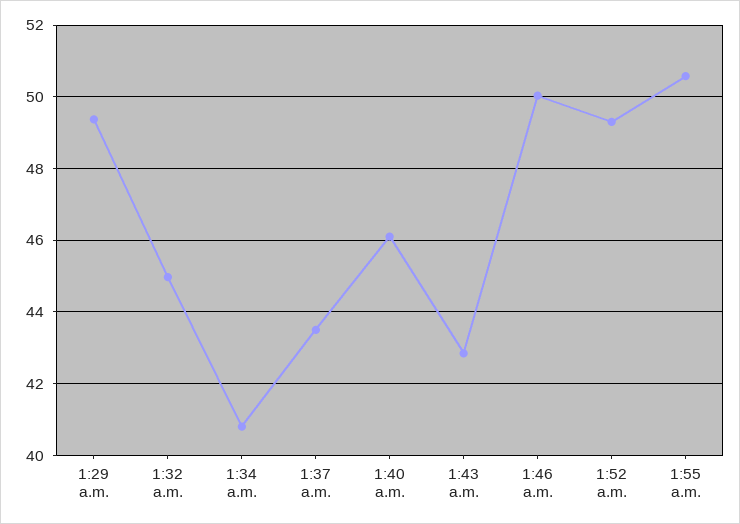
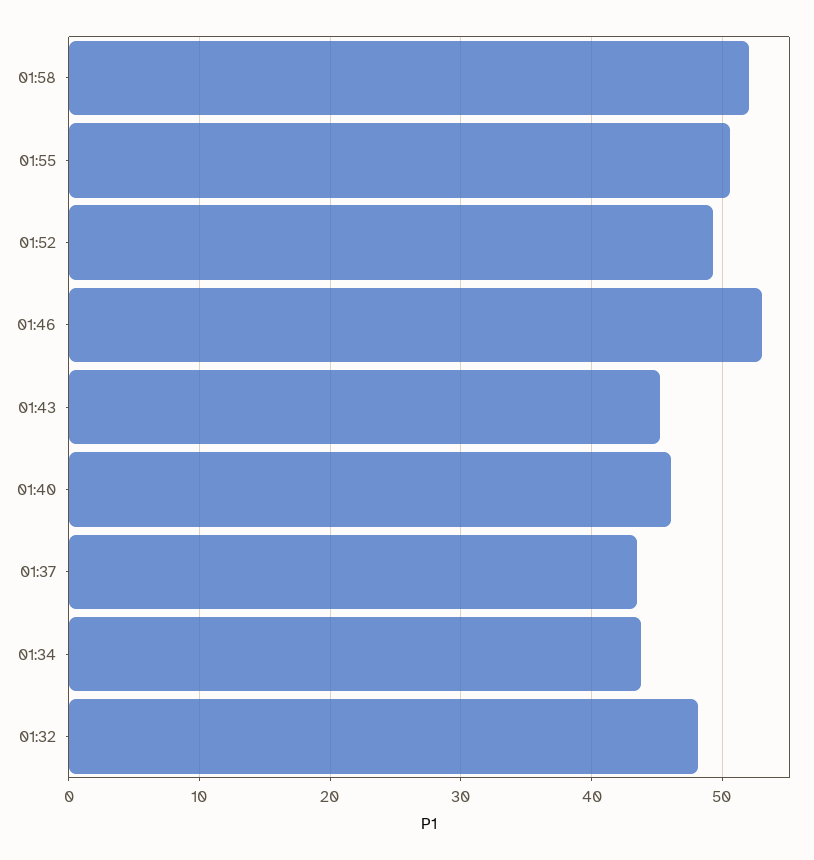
1:29 a.m.: 49.4 -> none
1:32 a.m.: 45 -> 48
1:34 a.m.: 40.8 -> 44
1:43 a.m.: 42.8 -> 45
1:46 a.m.: 50 -> 53
01:58: none -> 52

